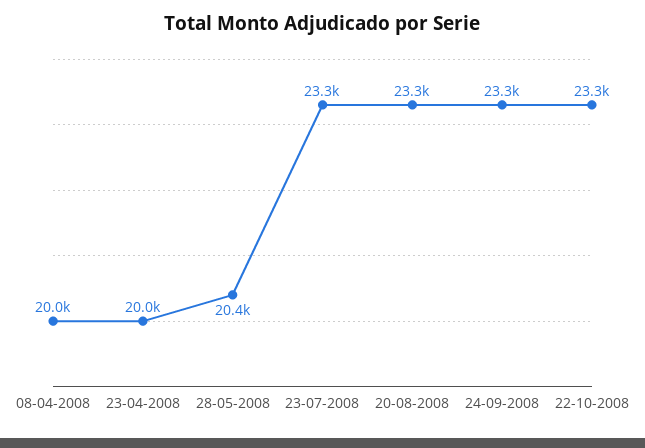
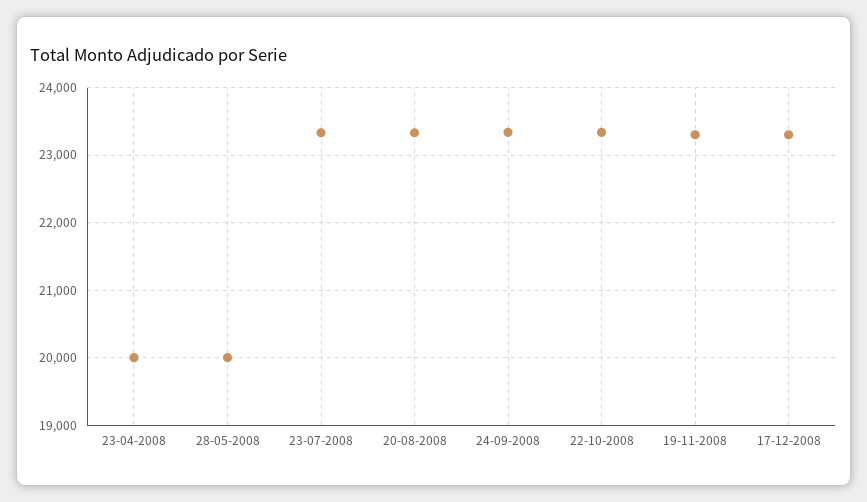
08-04-2008: 20000 -> none
28-05-2008: 20400 -> 20000
19-11-2008: none -> 23300
17-12-2008: none -> 23300

